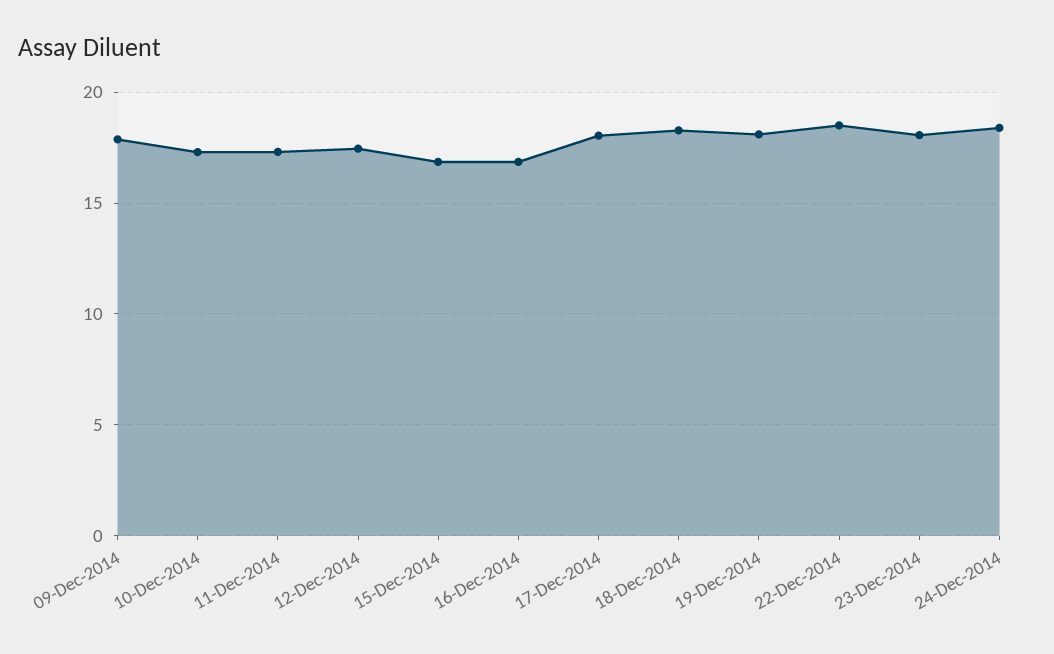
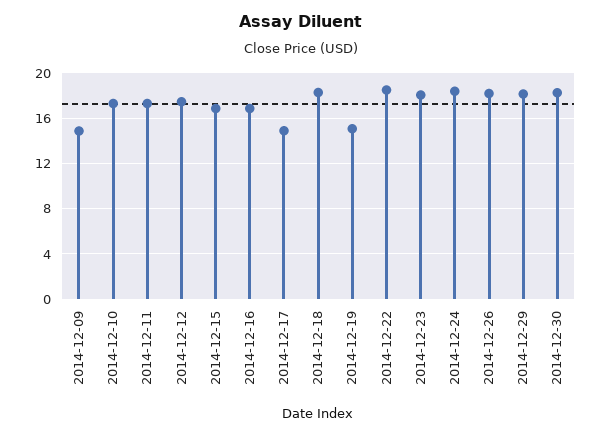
09-Dec-2014: 18 -> 15
17-Dec-2014: 18 -> 15
19-Dec-2014: 18 -> 15
2014-12-26: none -> 18
2014-12-29: none -> 18
2014-12-30: none -> 18

